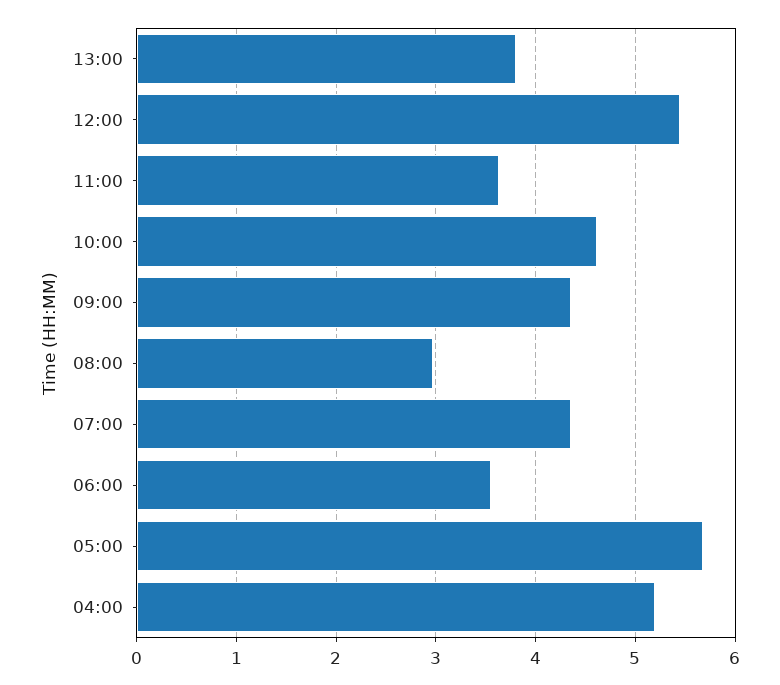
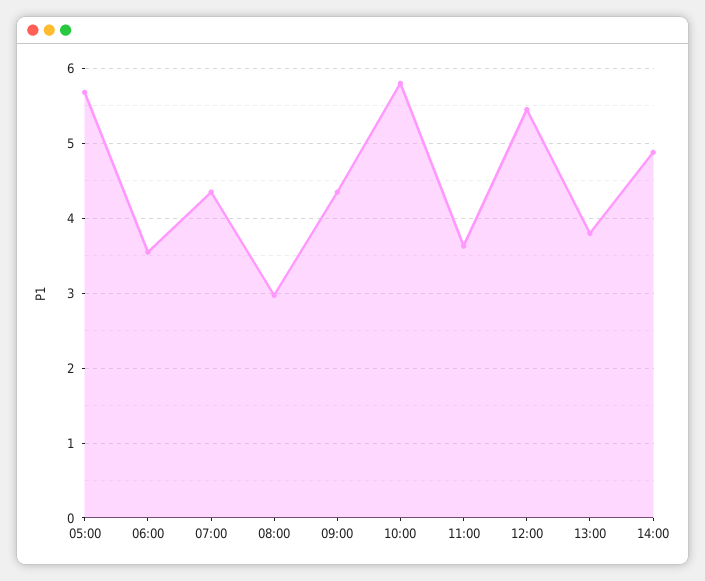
10:00: 4.6 -> 5.8
04:00: 5.2 -> none
14:00: none -> 4.9

